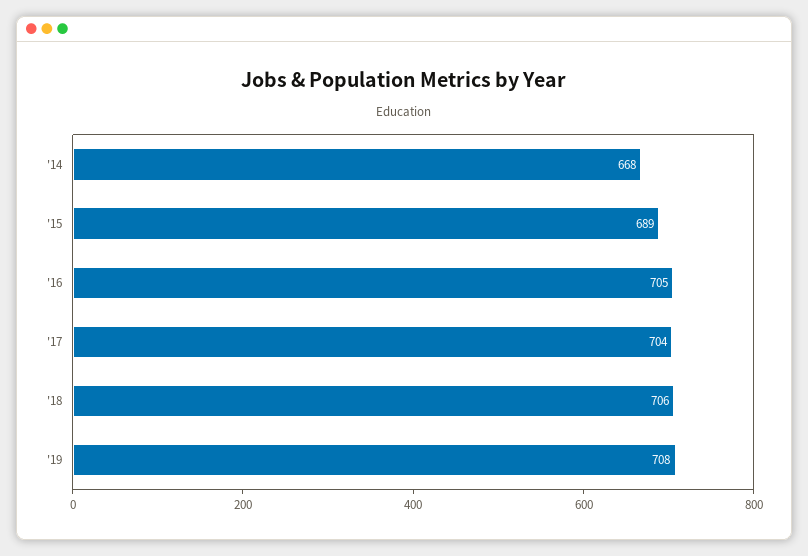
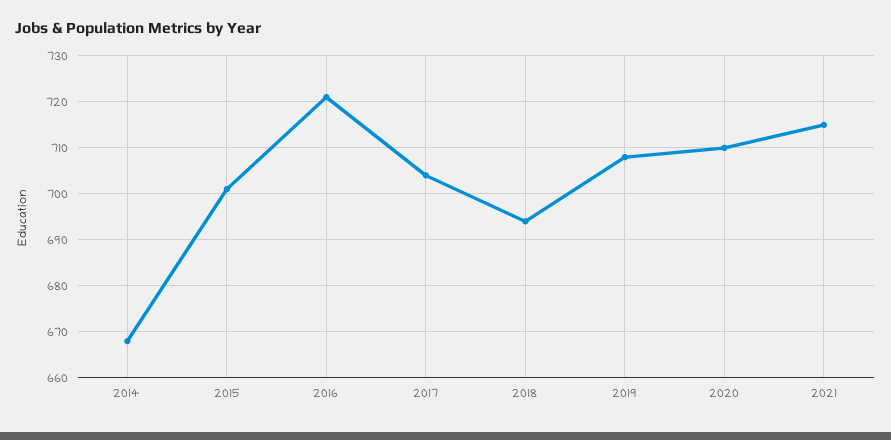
'15: 689 -> 700
'16: 705 -> 720
'18: 706 -> 695
2020: none -> 710
2021: none -> 715

